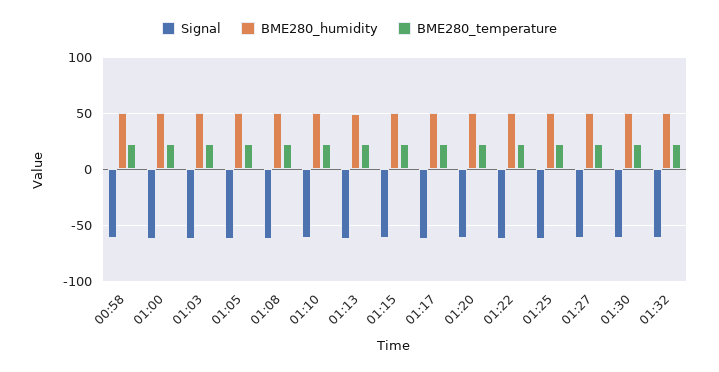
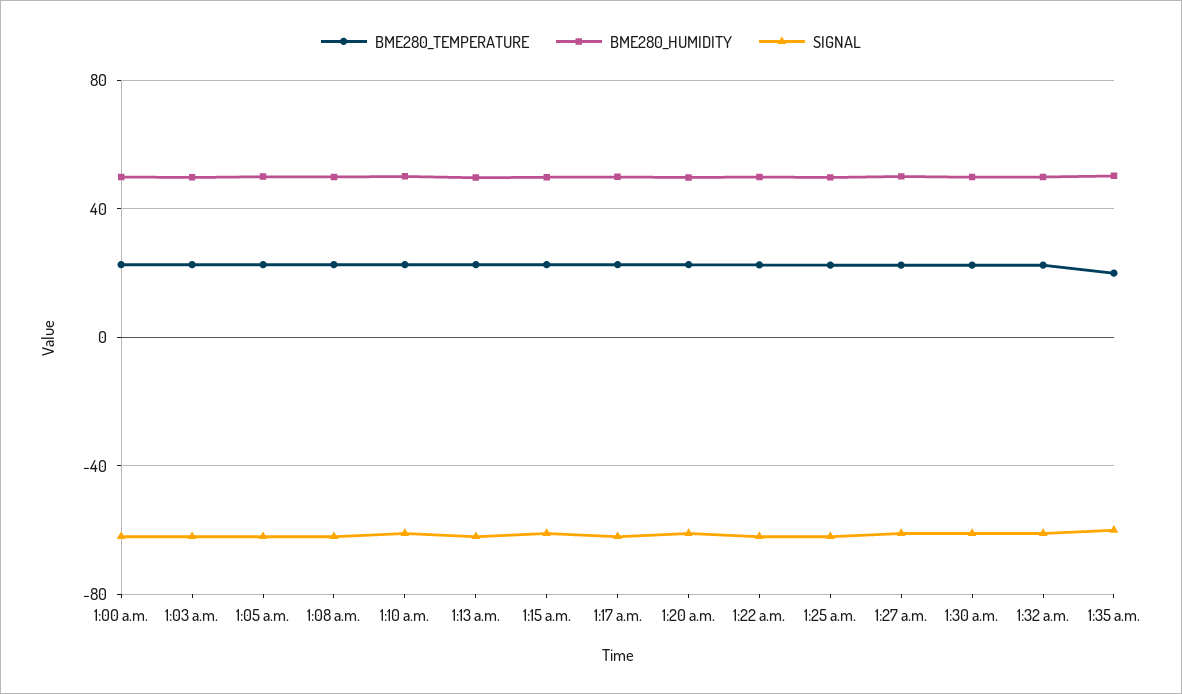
Signal, 00:58: -60 -> none
BME280_humidity, 00:58: 50 -> none
BME280_temperature, 00:58: 20 -> none
BME280_temperature, 1:35 a.m.: none -> 20
BME280_humidity, 1:35 a.m.: none -> 50
Signal, 1:35 a.m.: none -> -60

